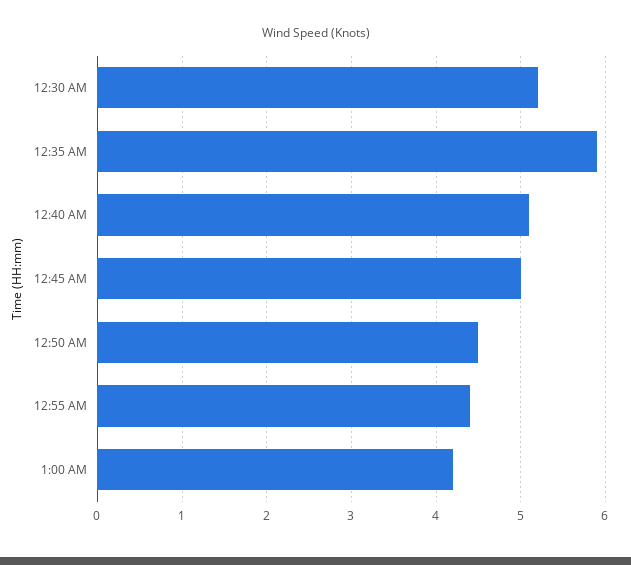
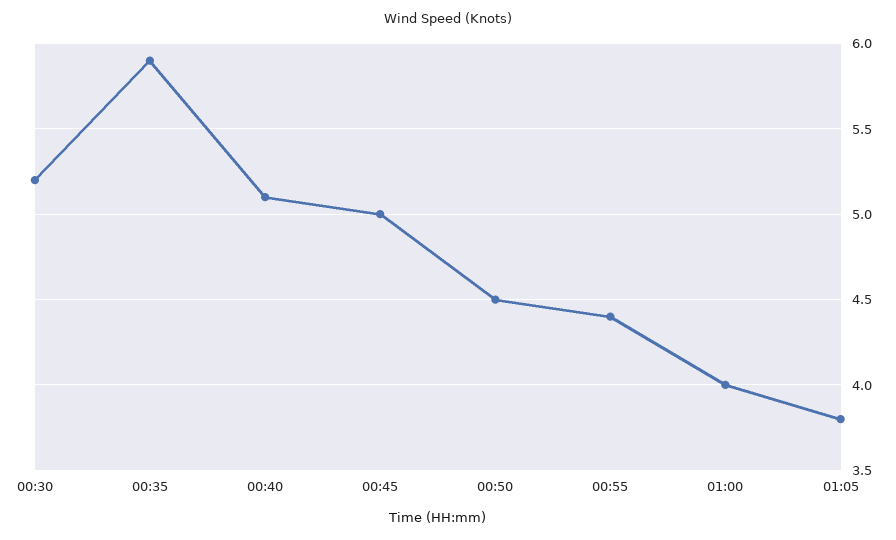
1:00 AM: 4.2 -> 4
01:05: none -> 3.8

